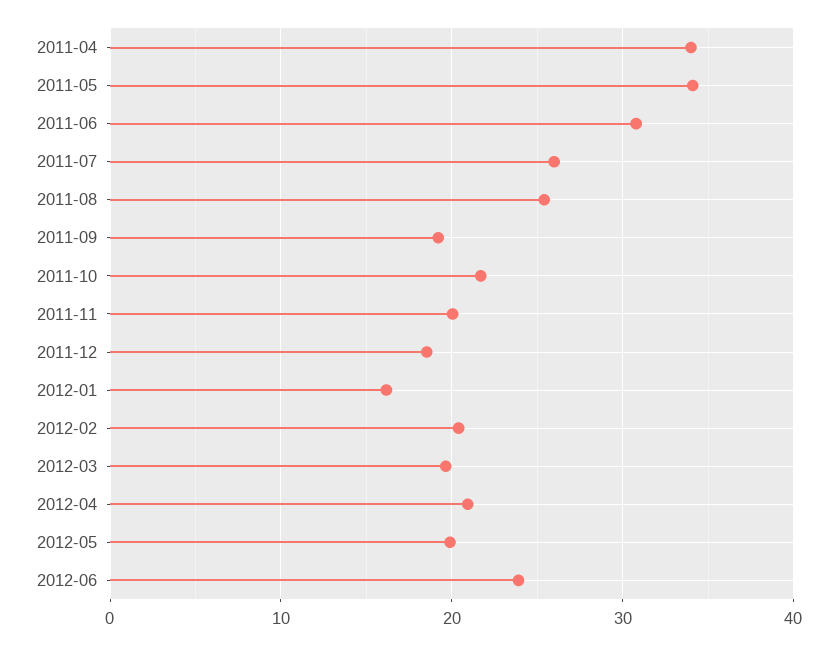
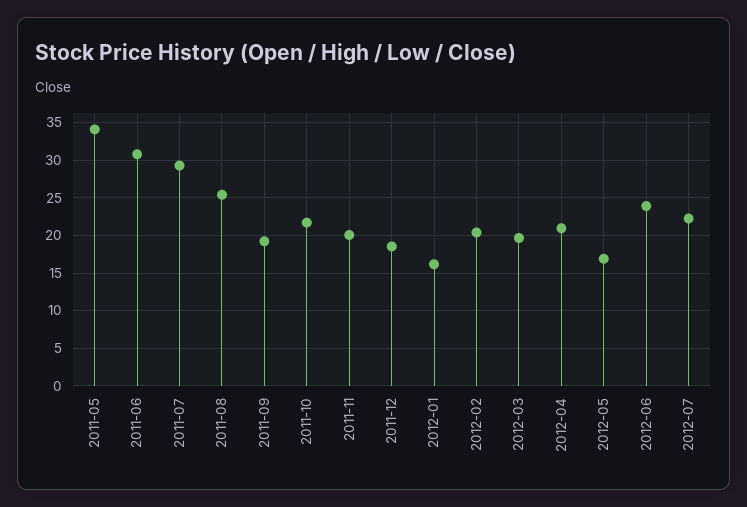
2011-04: 34 -> none
2011-07: 26 -> 29
2012-05: 20 -> 17
2012-07: none -> 22

